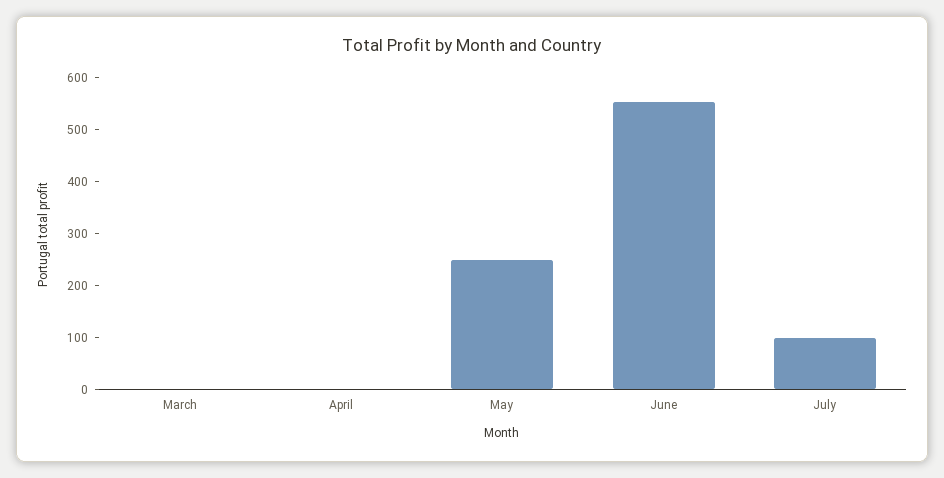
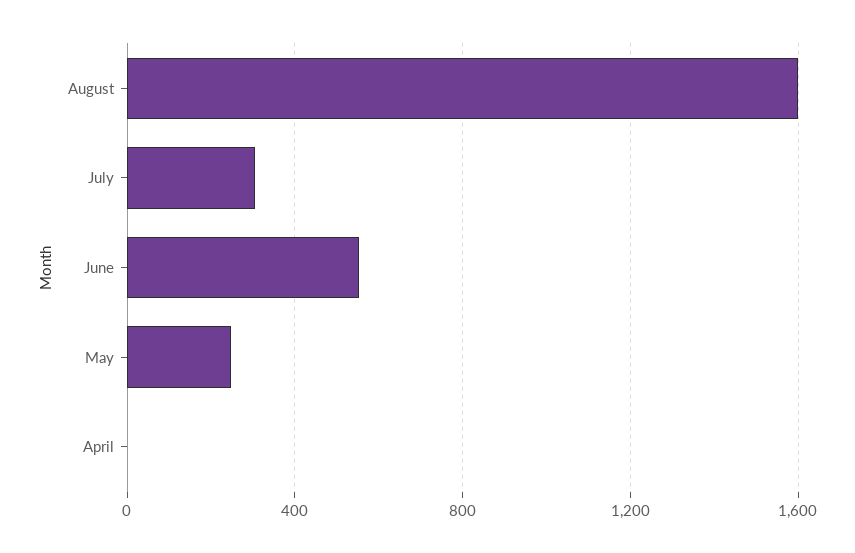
March: 0 -> none
July: 100 -> 300
August: none -> 1600

